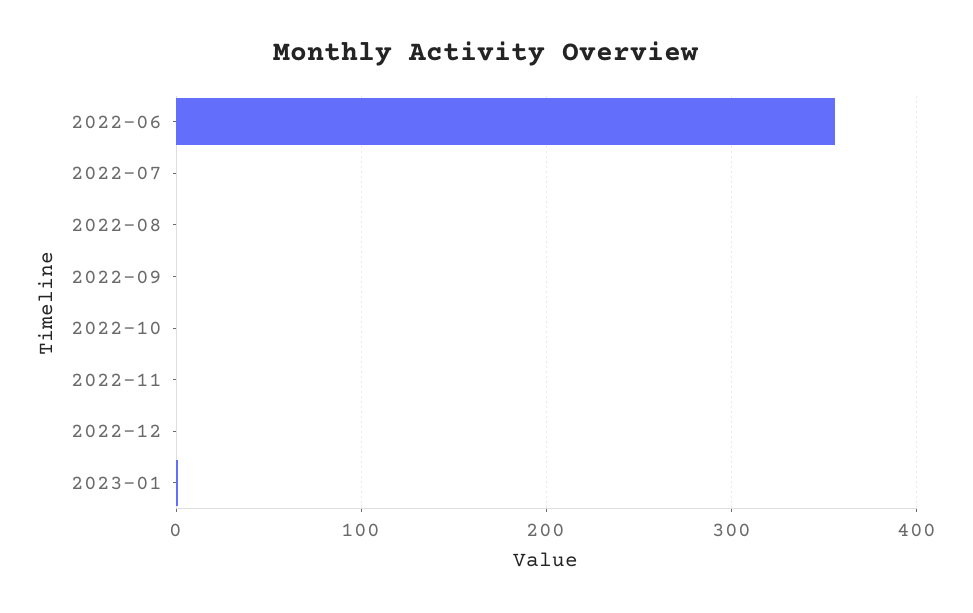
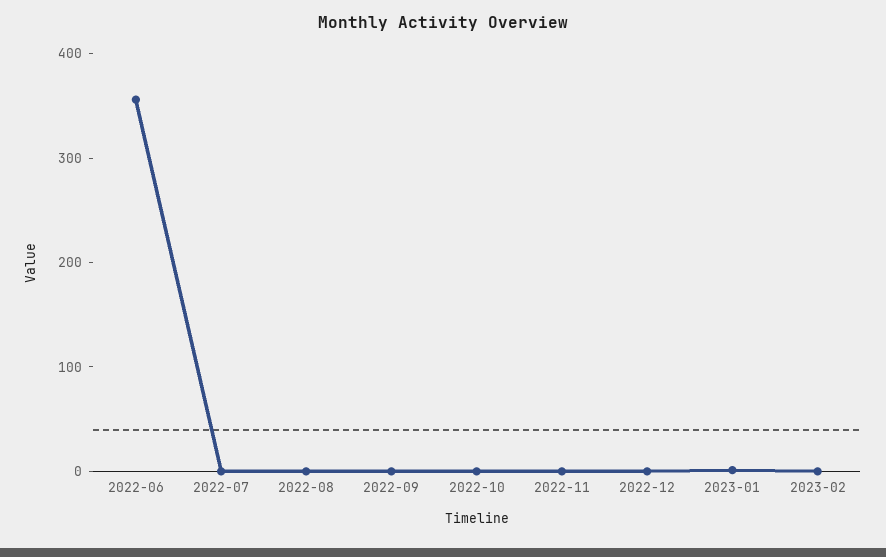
2023-02: none -> 0

